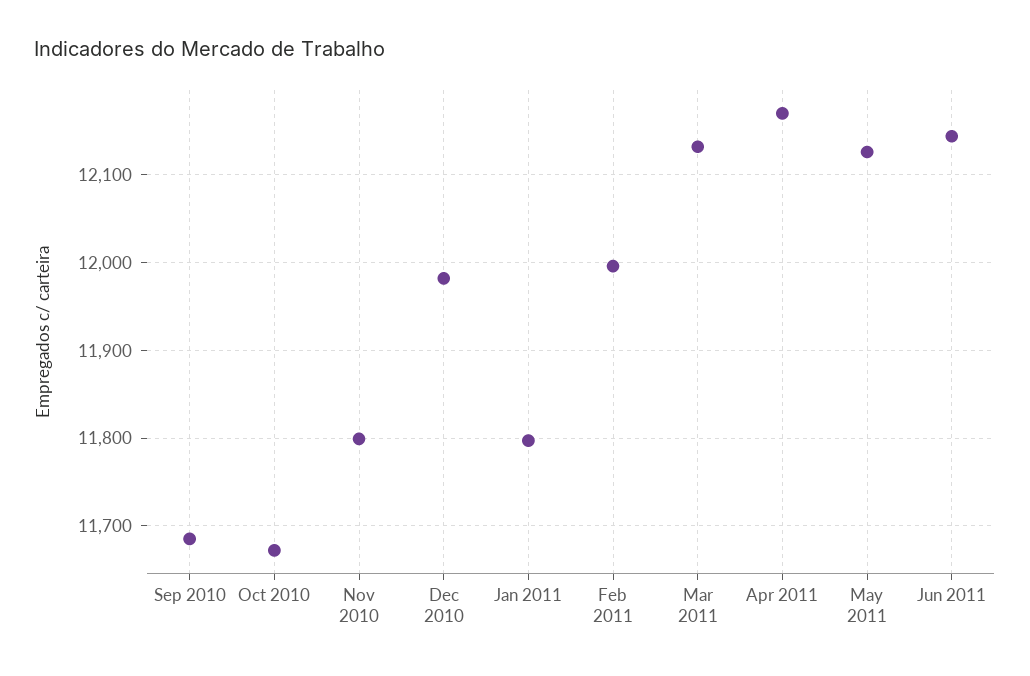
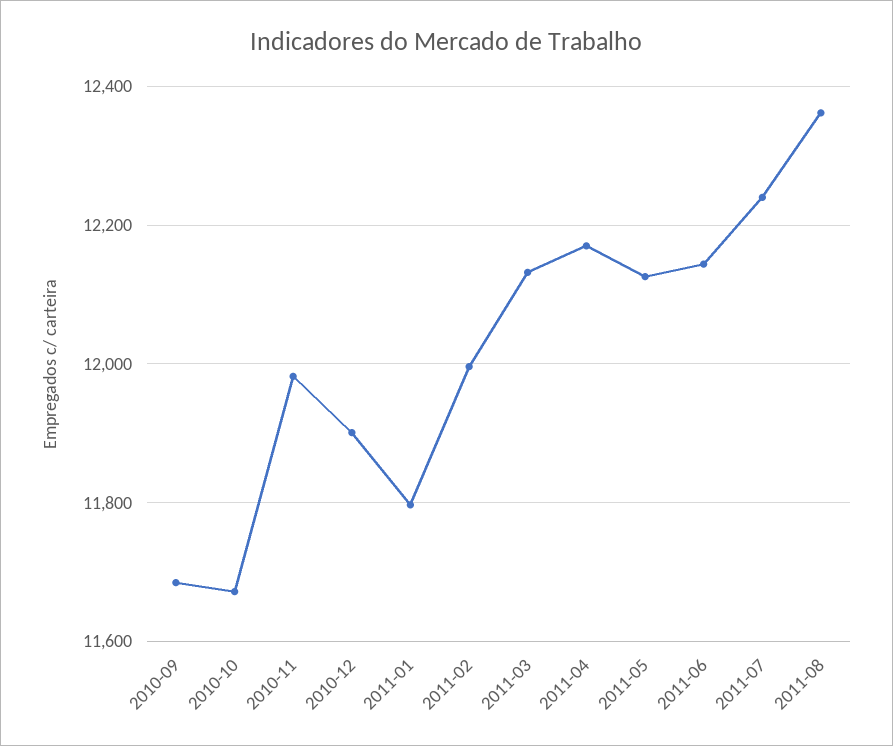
Nov 2010: 11800 -> 11980
Dec 2010: 11980 -> 11900
2011-07: none -> 12240
2011-08: none -> 12360

